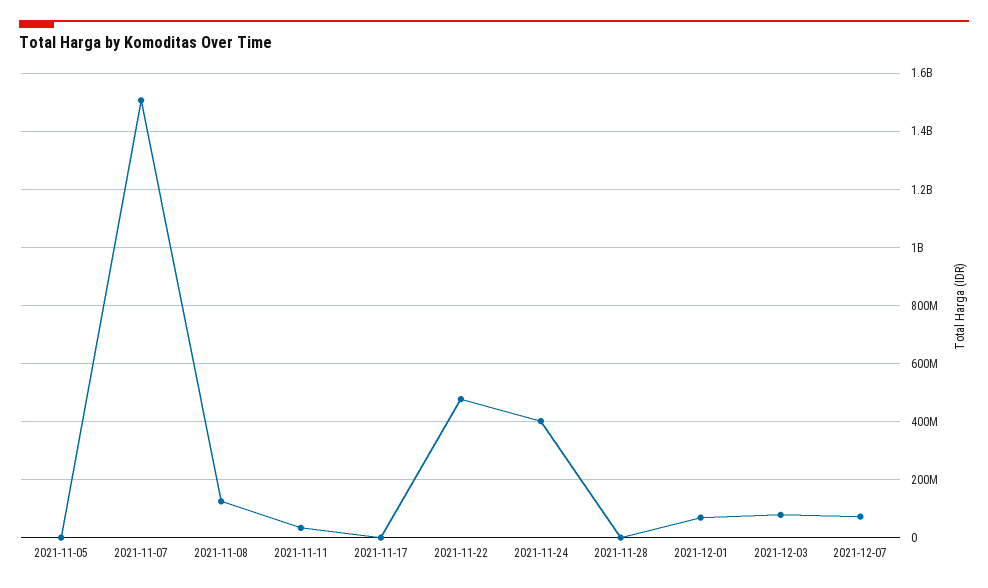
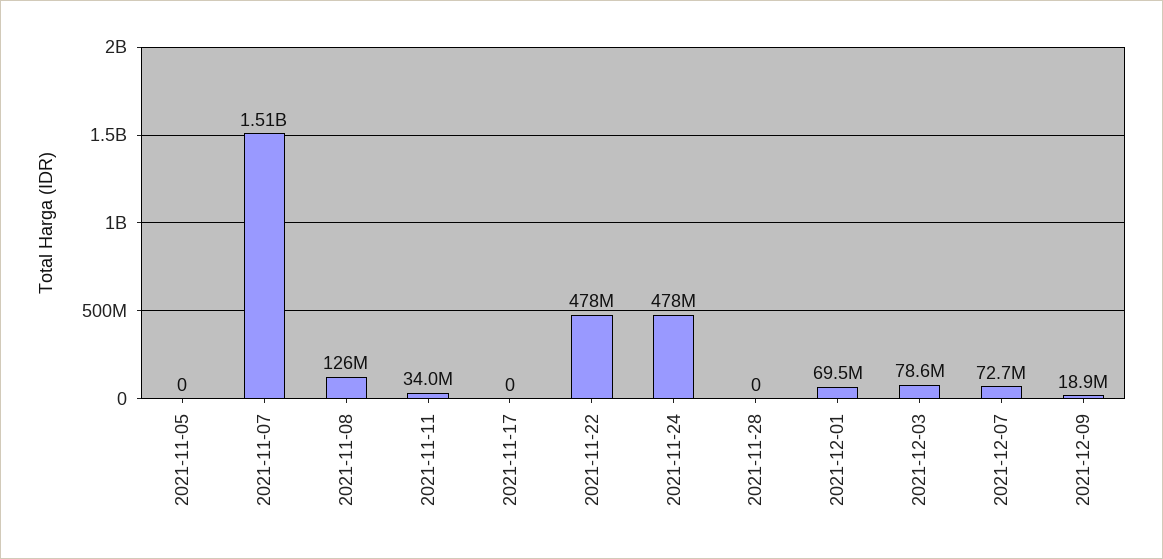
2021-11-24: 400000000 -> 478000000
2021-12-09: none -> 18900000

